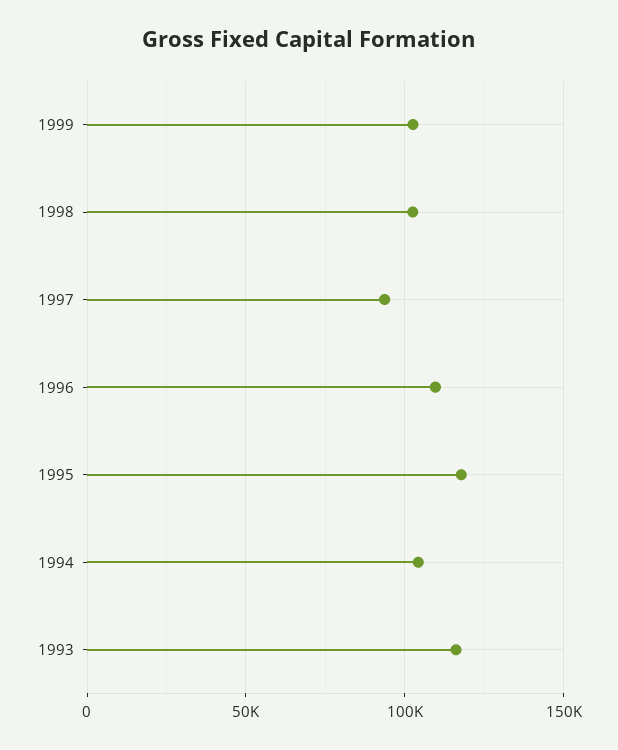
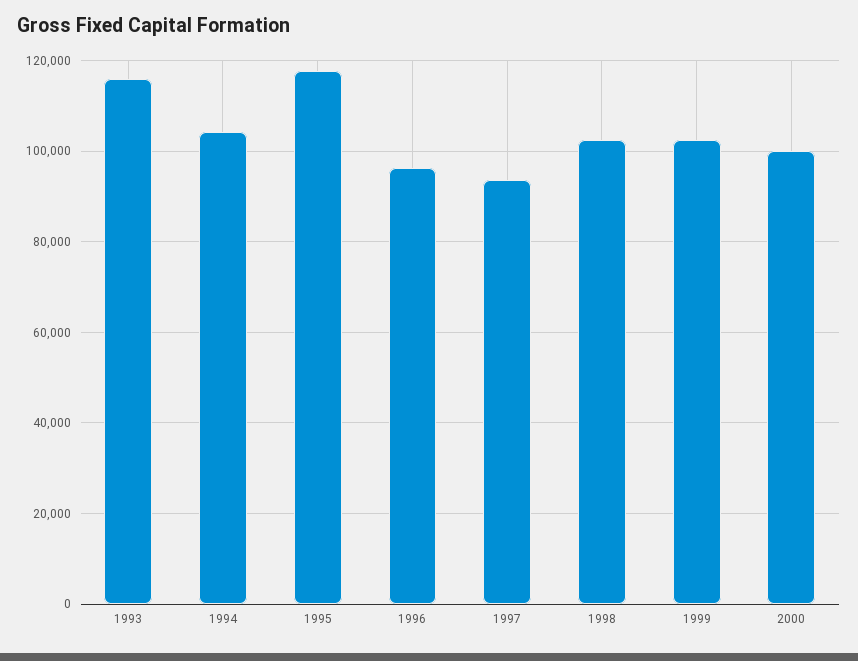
1996: 110000 -> 96000
2000: none -> 100000

